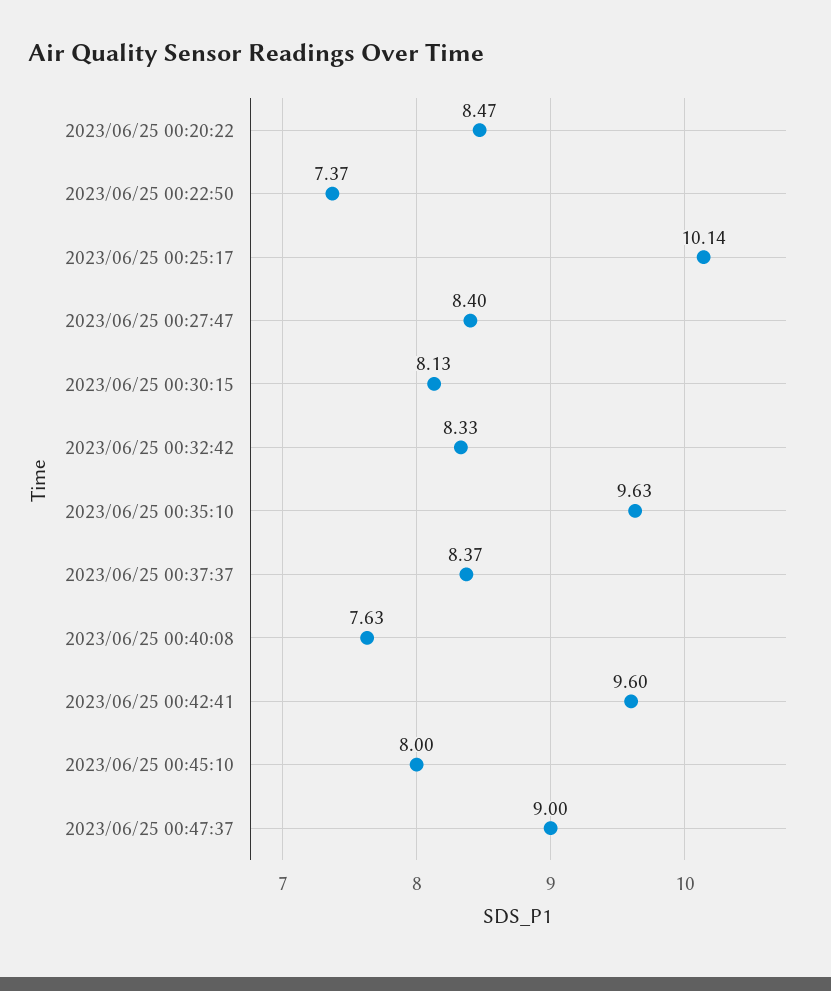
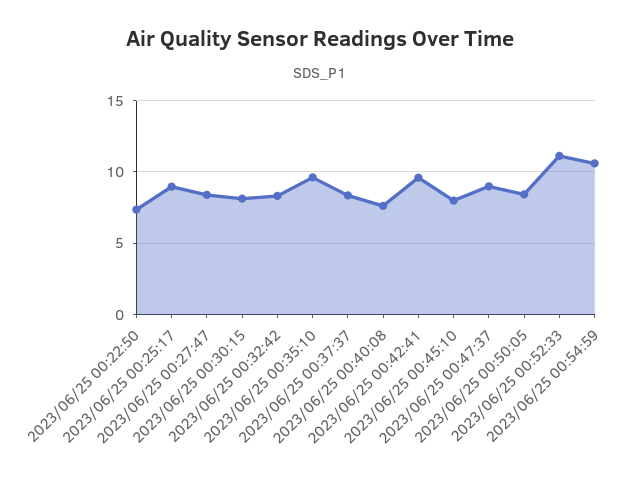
2023/06/25 00:20:22: 8.47 -> none
2023/06/25 00:25:17: 10.14 -> 9
2023/06/25 00:50:05: none -> 8.5
2023/06/25 00:52:33: none -> 11
2023/06/25 00:54:59: none -> 10.5

